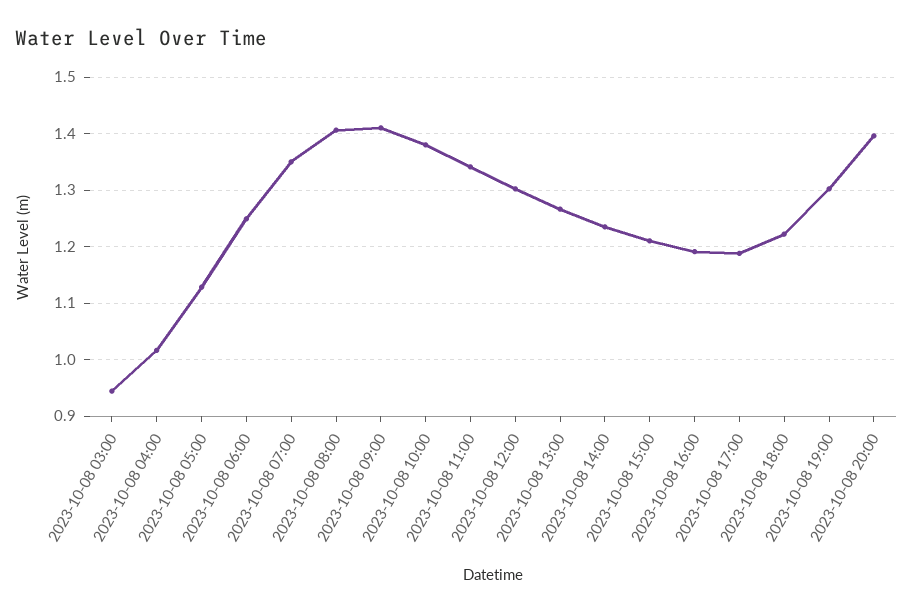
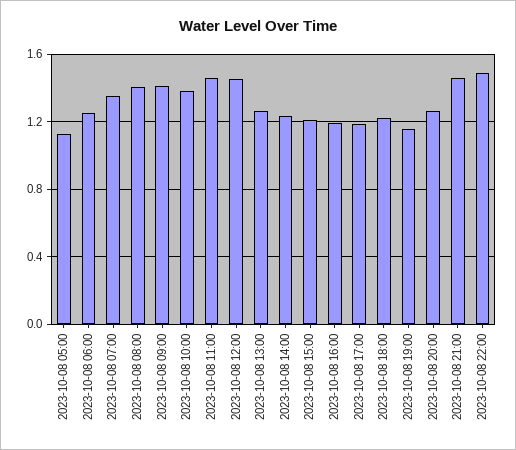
2023-10-08 03:00: 0.94 -> none
2023-10-08 04:00: 1.02 -> none
2023-10-08 11:00: 1.34 -> 1.45
2023-10-08 12:00: 1.3 -> 1.45
2023-10-08 19:00: 1.3 -> 1.15
2023-10-08 20:00: 1.4 -> 1.25
2023-10-08 21:00: none -> 1.45
2023-10-08 22:00: none -> 1.5

